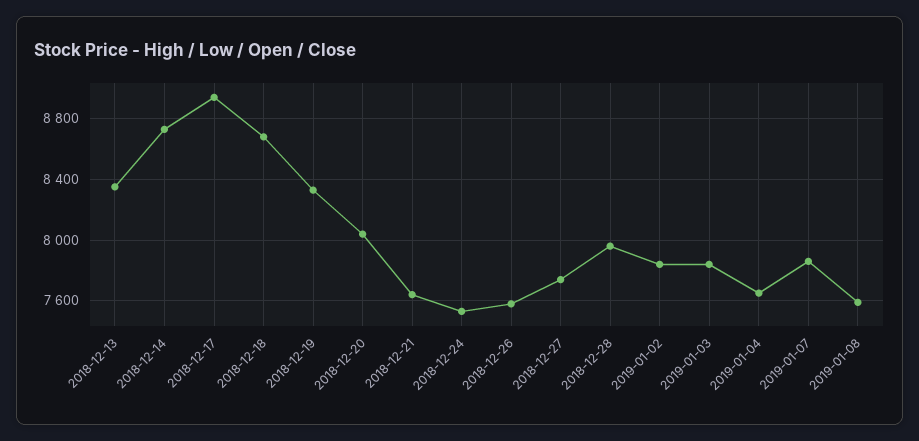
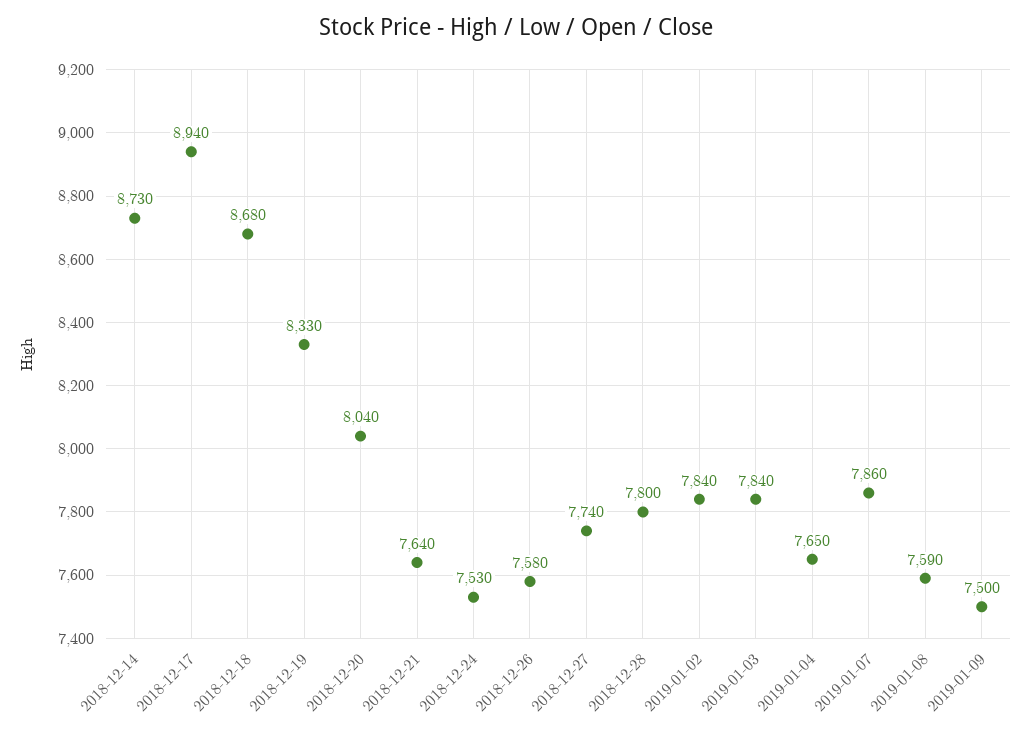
2018-12-13: 8350 -> none
2018-12-28: 7950 -> 7800
2019-01-09: none -> 7500

